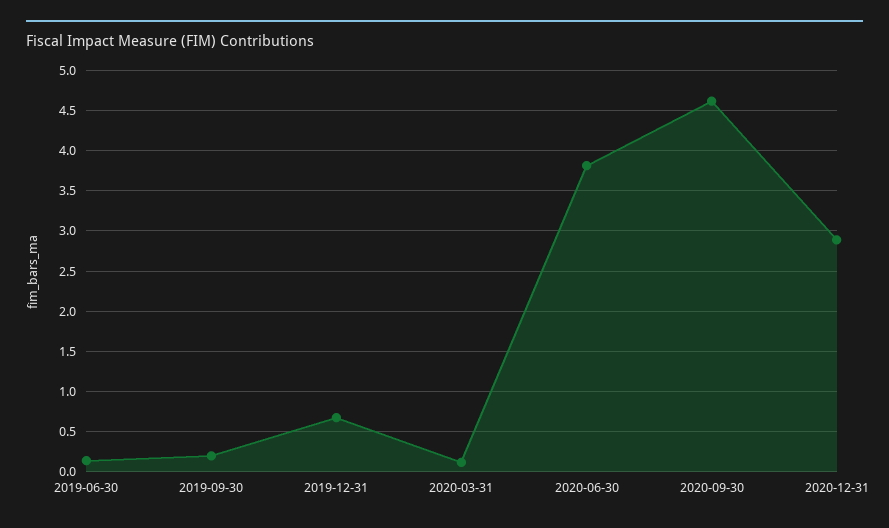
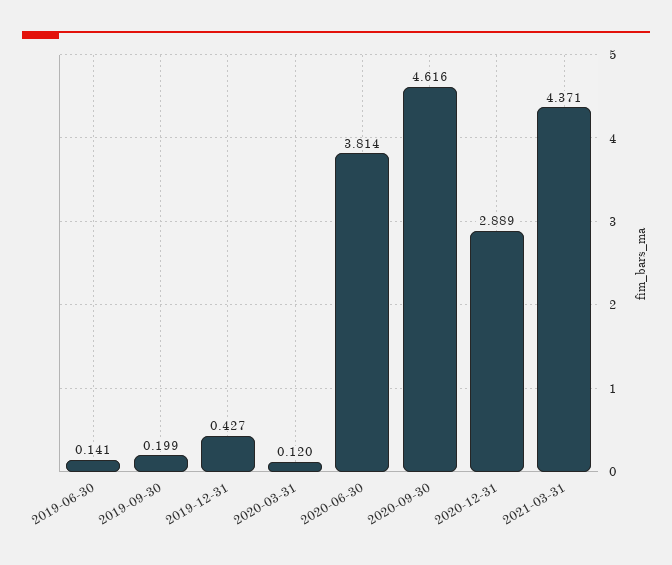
2019-12-31: 0.7 -> 0.427
2021-03-31: none -> 4.371

